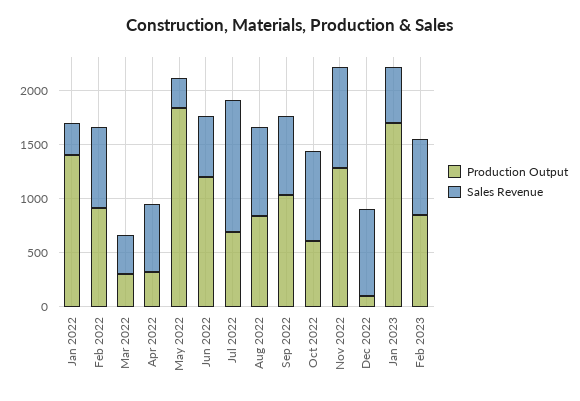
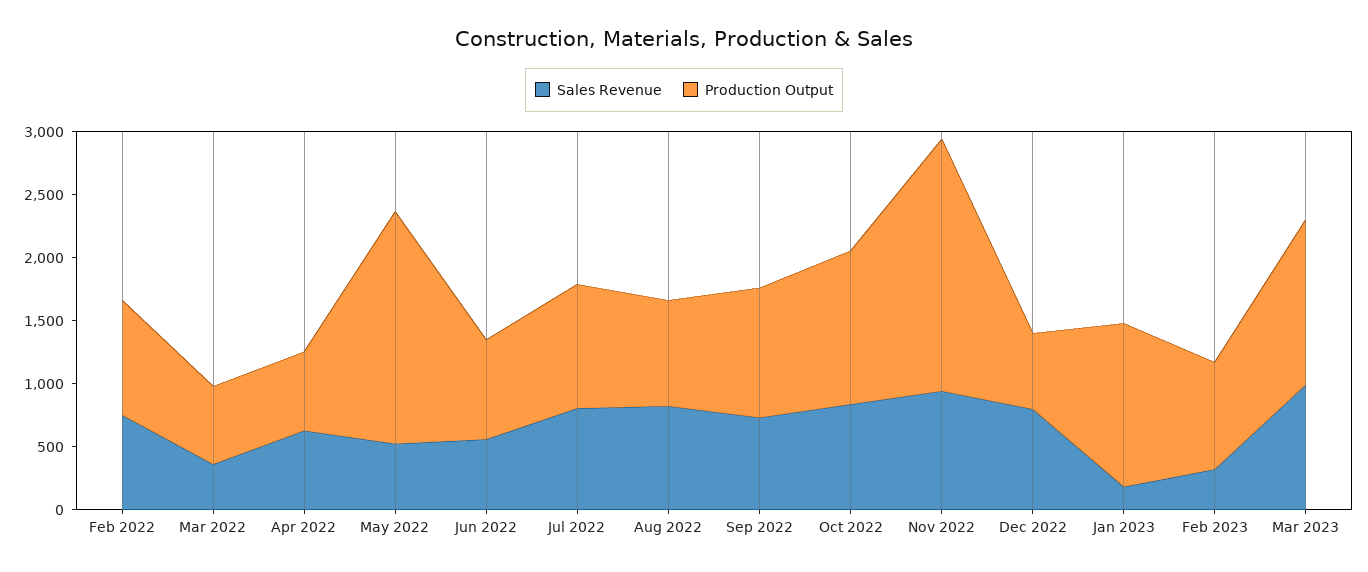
Production Output, Jan 2022: 1400 -> none
Sales Revenue, Jan 2022: 300 -> none
Production Output, Mar 2022: 300 -> 600
Production Output, Apr 2022: 300 -> 600
Sales Revenue, May 2022: 300 -> 500
Production Output, Jun 2022: 1200 -> 800
Production Output, Jul 2022: 700 -> 1000
Sales Revenue, Jul 2022: 1200 -> 800
Production Output, Oct 2022: 600 -> 1200
Production Output, Nov 2022: 1300 -> 2000
Production Output, Dec 2022: 100 -> 600
Production Output, Jan 2023: 1700 -> 1300
Sales Revenue, Jan 2023: 500 -> 200
Sales Revenue, Feb 2023: 700 -> 300
Sales Revenue, Mar 2023: none -> 1000
Production Output, Mar 2023: none -> 1300

